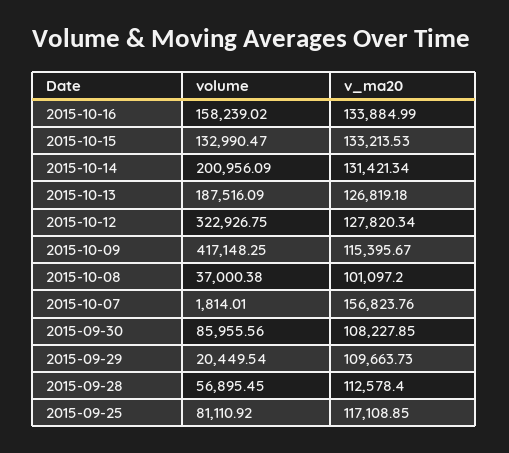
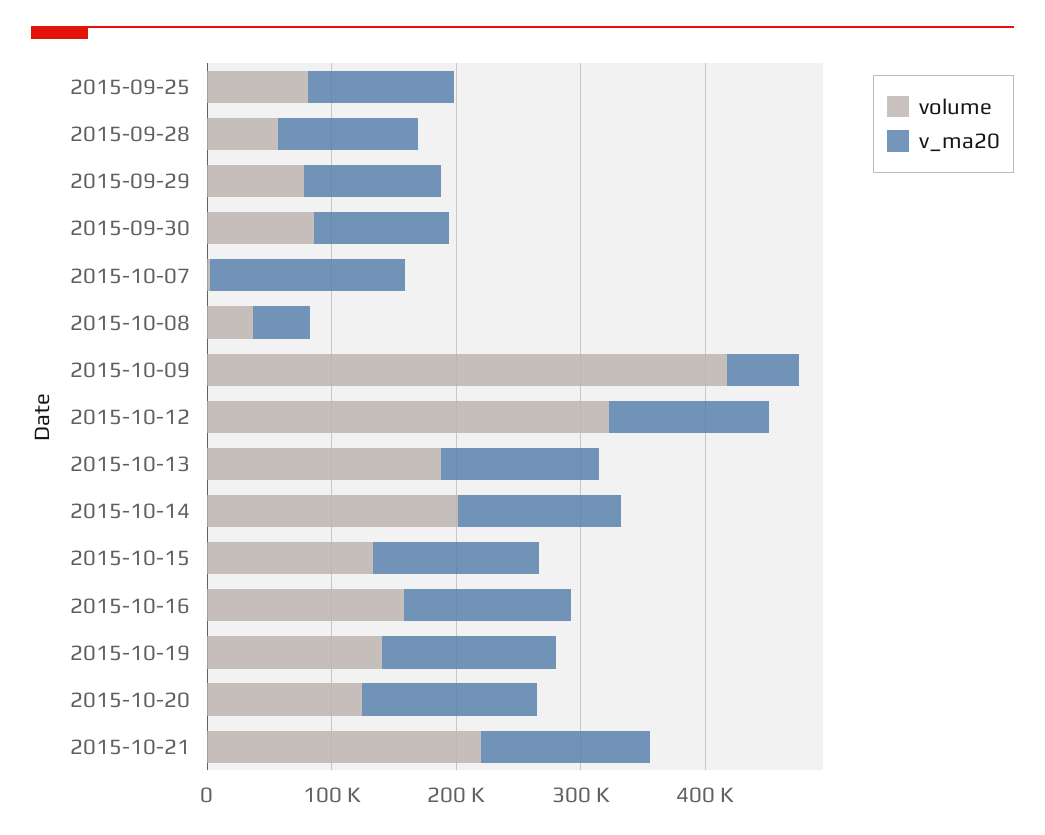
v_ma20, 2015-10-09: 115395.67 -> 60000
v_ma20, 2015-10-08: 101097.2 -> 40000
volume, 2015-09-29: 20449.54 -> 80000
volume, 2015-10-19: none -> 140000
v_ma20, 2015-10-19: none -> 140000
volume, 2015-10-20: none -> 120000
v_ma20, 2015-10-20: none -> 140000
volume, 2015-10-21: none -> 220000
v_ma20, 2015-10-21: none -> 140000

